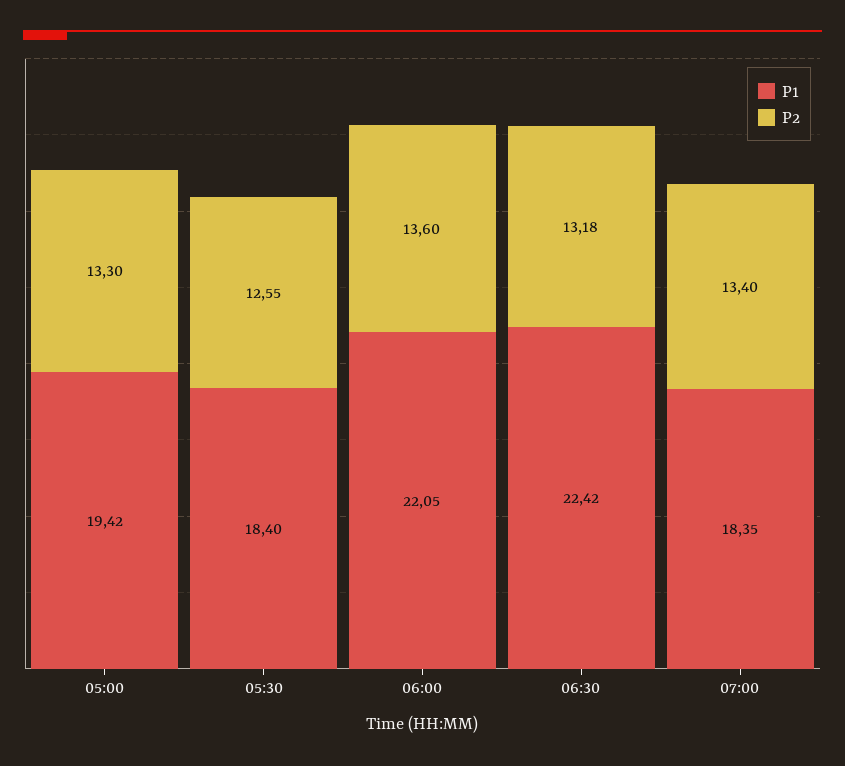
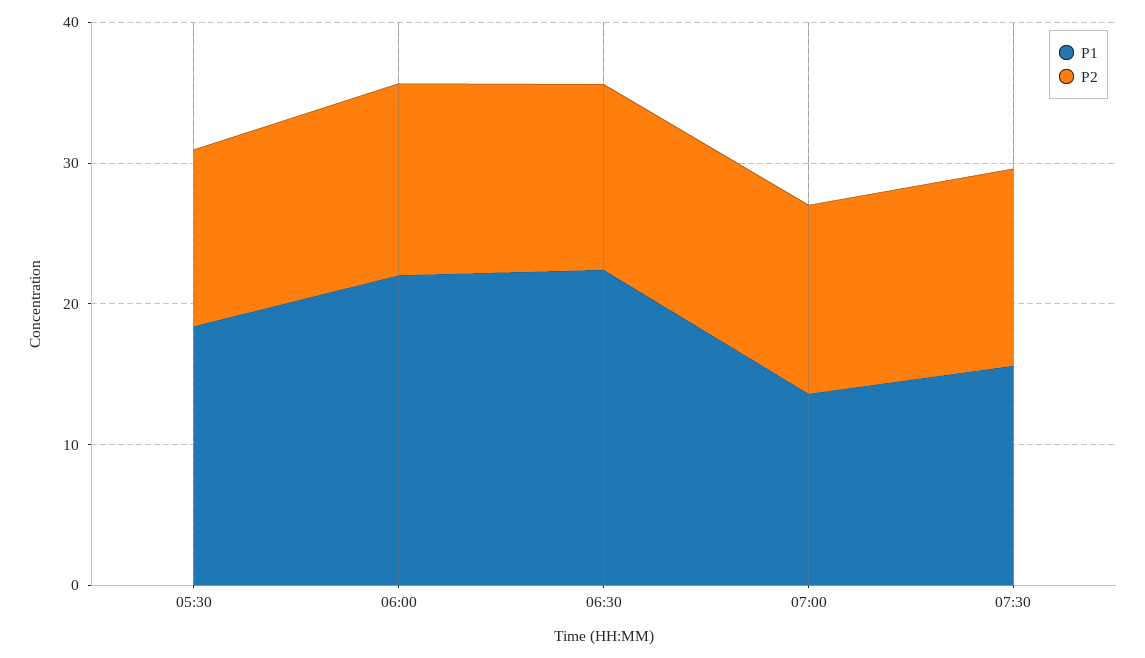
P1, 05:00: 19.42 -> none
P2, 05:00: 13.3 -> none
P1, 07:00: 18.35 -> 14
P1, 07:30: none -> 16
P2, 07:30: none -> 14

